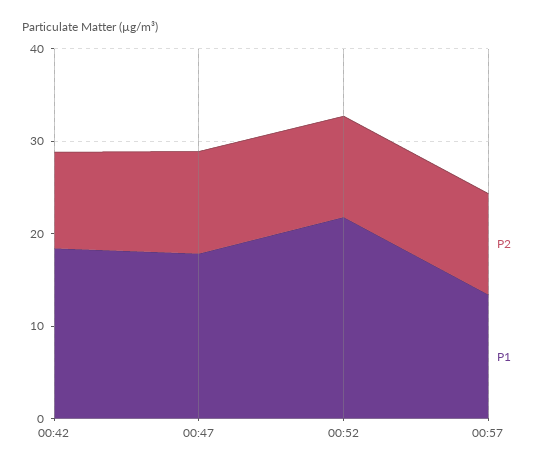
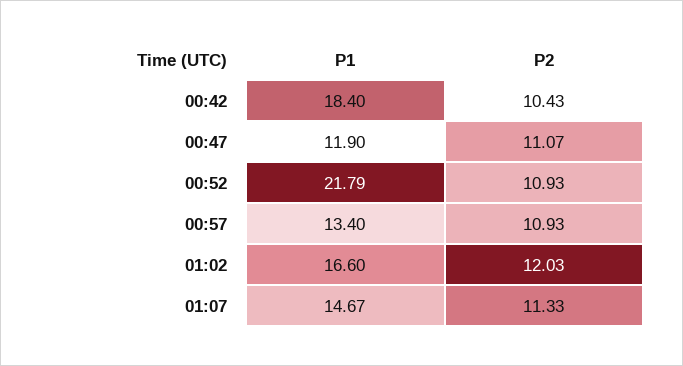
P1, 00:47: 18 -> 11.9
P1, 01:02: none -> 16.6
P2, 01:02: none -> 12.03
P1, 01:07: none -> 14.67
P2, 01:07: none -> 11.33

